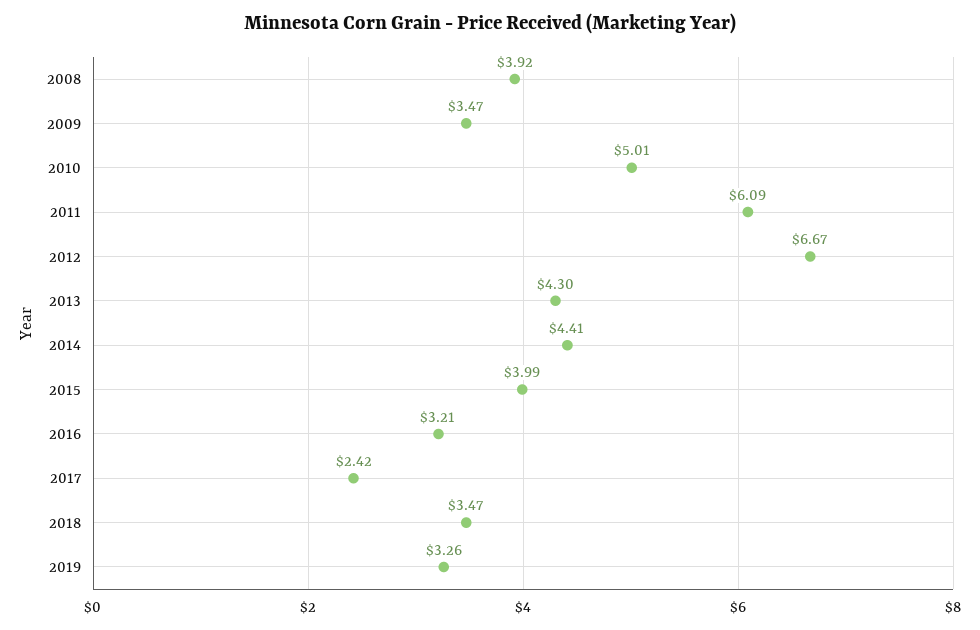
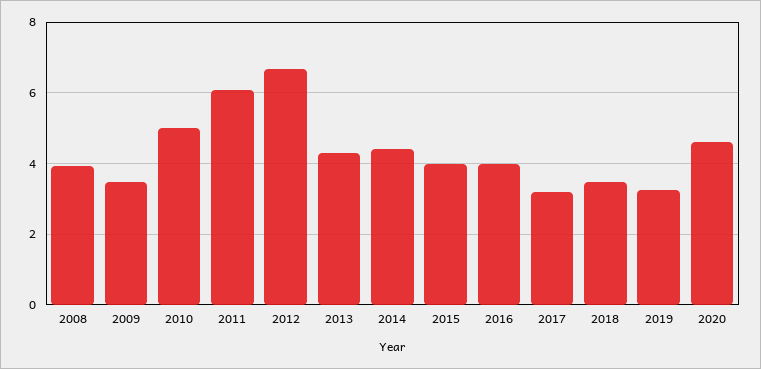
2016: 3.21 -> 4
2017: 2.42 -> 3.2
2020: none -> 4.6

